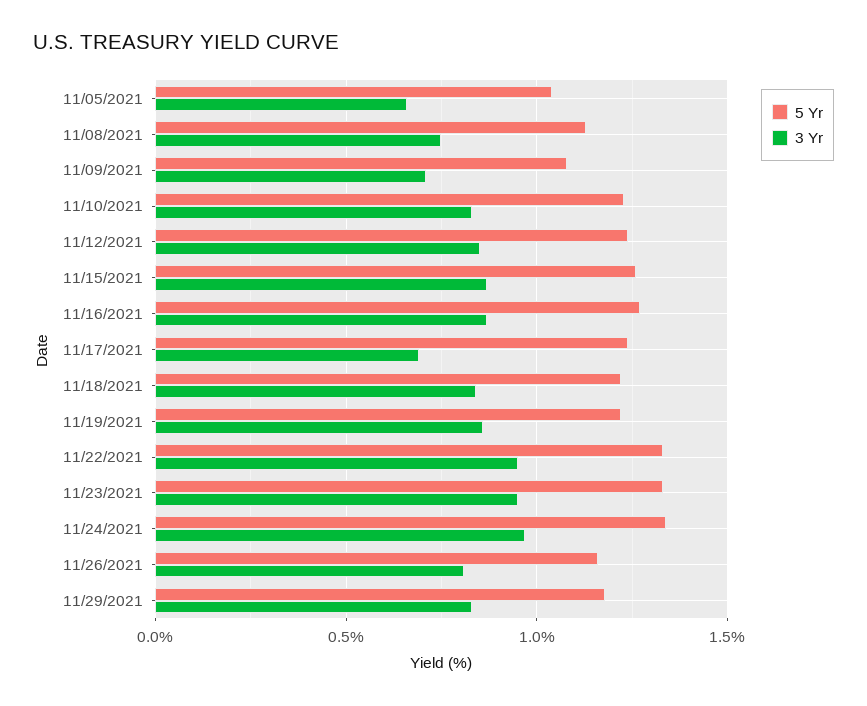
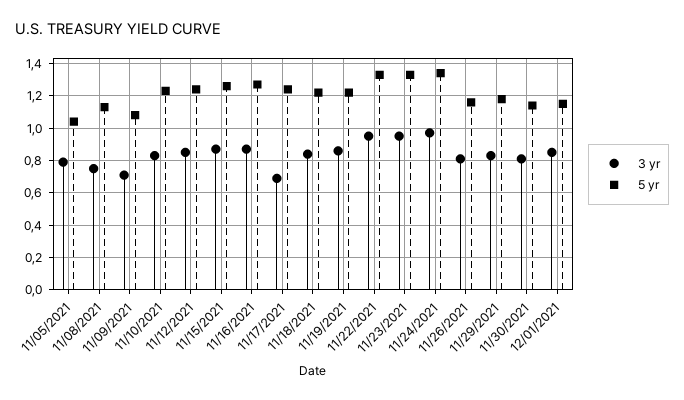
3 Yr, 11/05/2021: 0.65 -> 0.8
3 Yr, 11/30/2021: none -> 0.8
5 Yr, 11/30/2021: none -> 1.15
3 Yr, 12/01/2021: none -> 0.85
5 Yr, 12/01/2021: none -> 1.15

